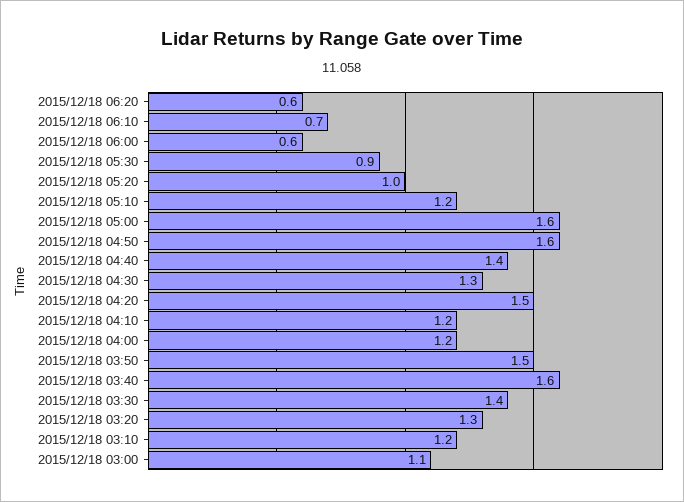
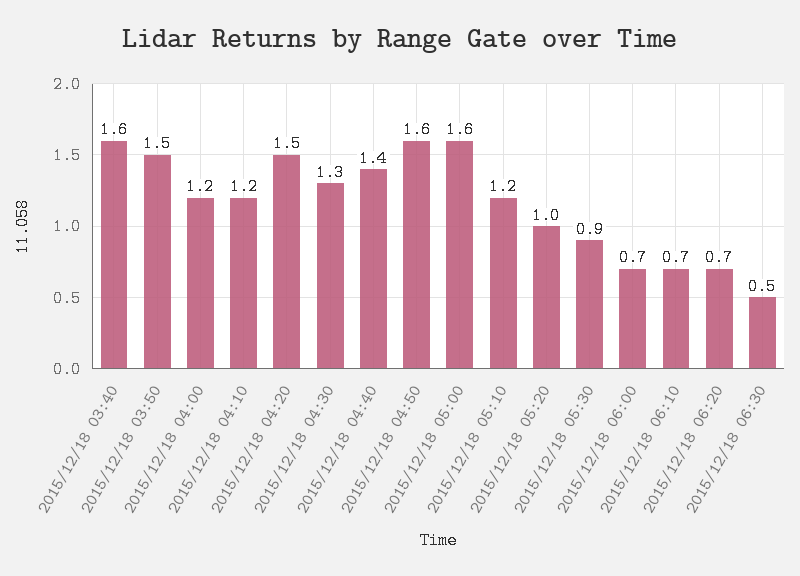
2015/12/18 06:20: 0.6 -> 0.7
2015/12/18 06:00: 0.6 -> 0.7
2015/12/18 03:30: 1.4 -> none
2015/12/18 03:20: 1.3 -> none
2015/12/18 03:10: 1.2 -> none
2015/12/18 03:00: 1.1 -> none
2015/12/18 06:30: none -> 0.5

